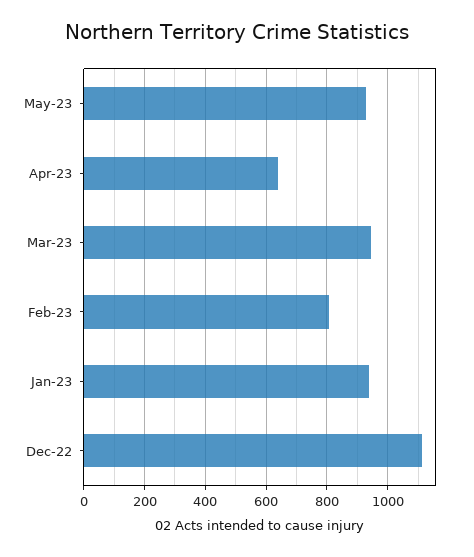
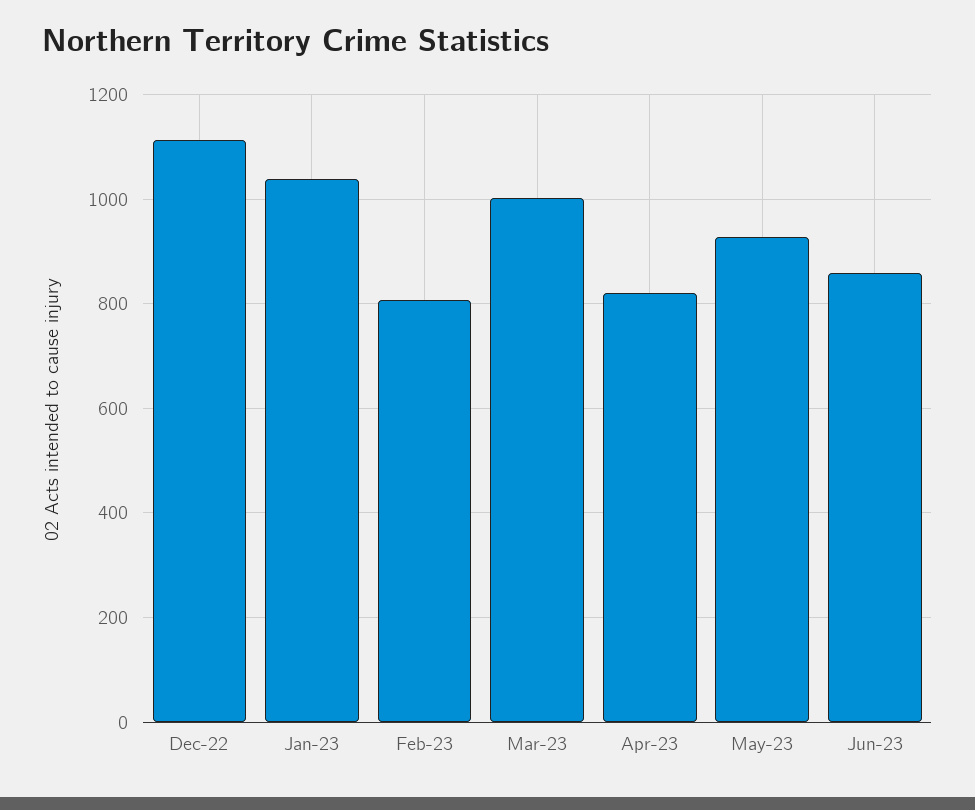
Apr-23: 640 -> 820
Mar-23: 940 -> 1000
Jan-23: 940 -> 1040
Jun-23: none -> 860

